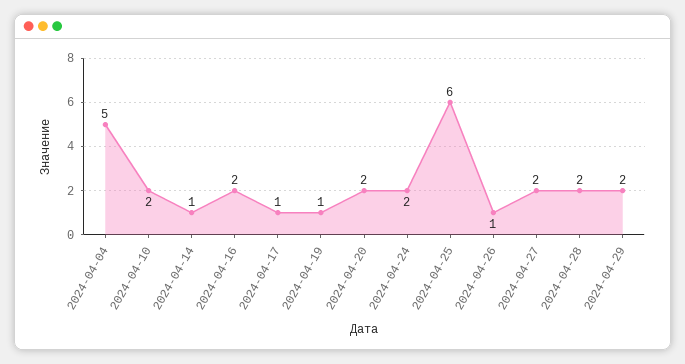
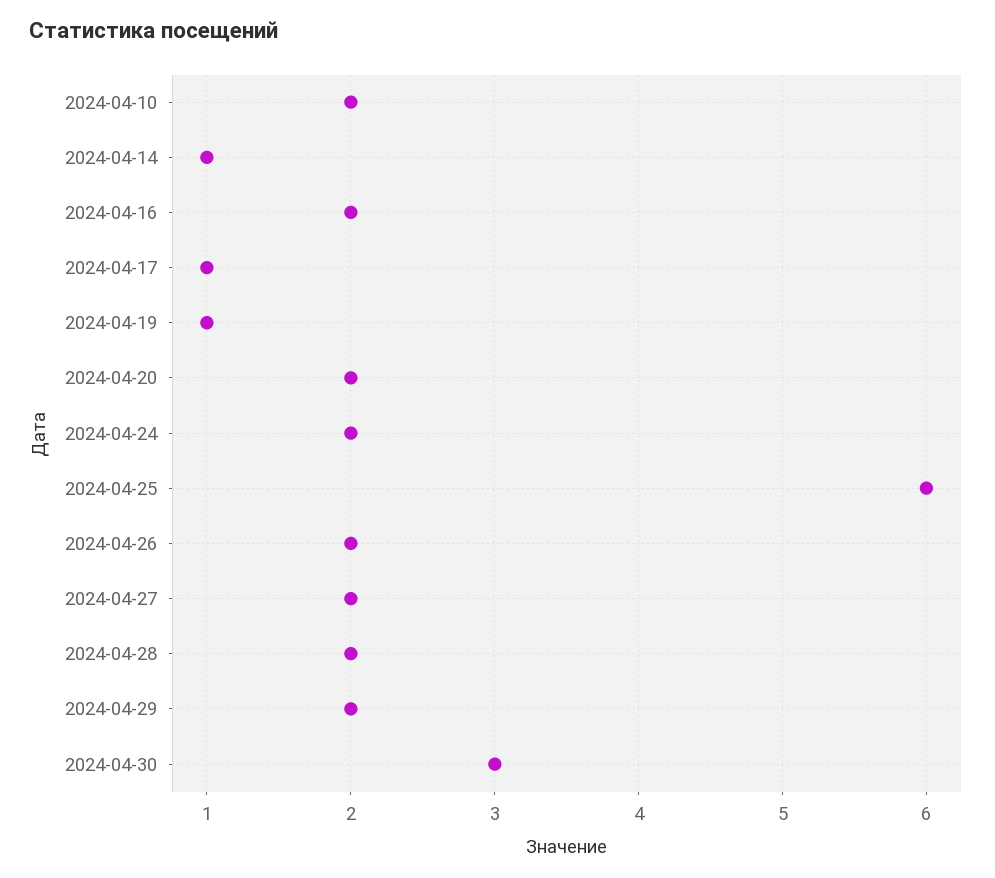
2024-04-04: 5 -> none
2024-04-26: 1 -> 2
2024-04-30: none -> 3

